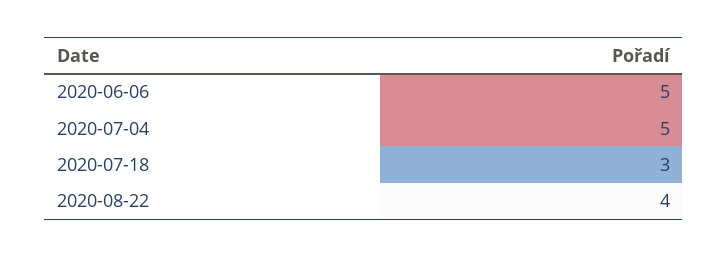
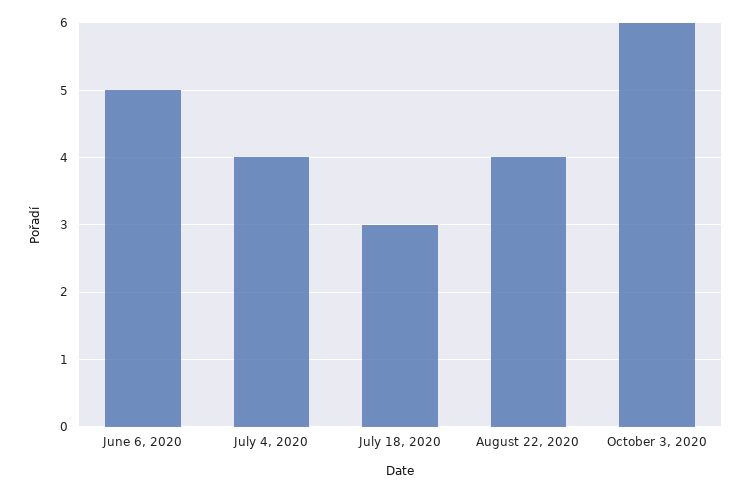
2020-07-04: 5 -> 4
October 3, 2020: none -> 6

